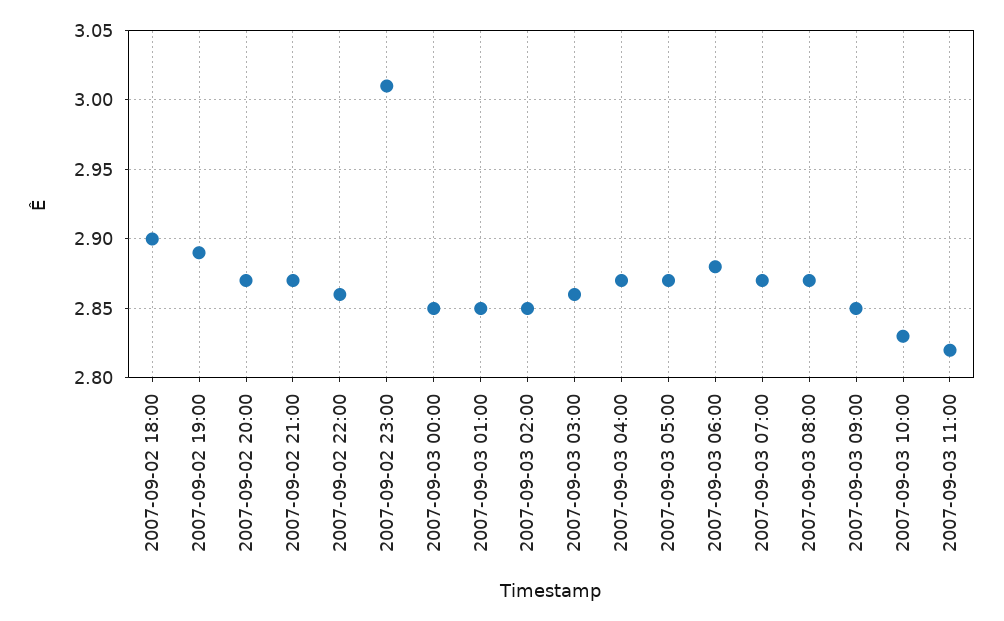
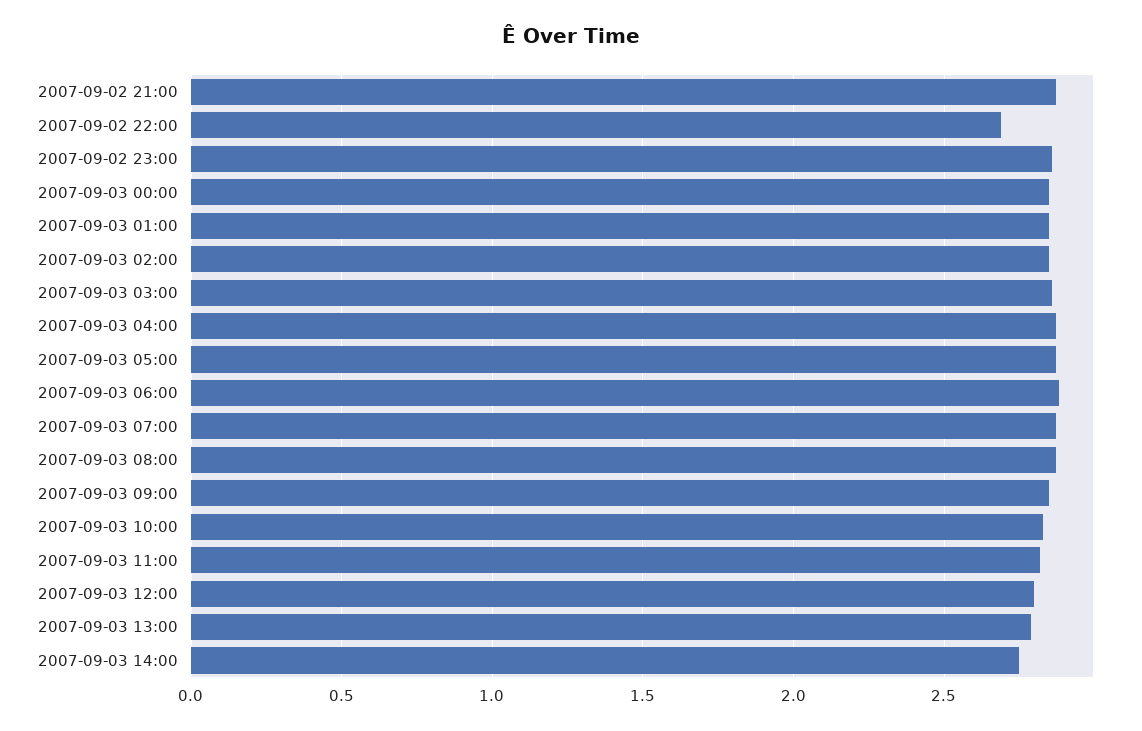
2007-09-02 18:00: 2.9 -> none
2007-09-02 19:00: 2.89 -> none
2007-09-02 20:00: 2.87 -> none
2007-09-02 22:00: 2.86 -> 2.7
2007-09-02 23:00: 3.01 -> 2.85
2007-09-03 12:00: none -> 2.8
2007-09-03 13:00: none -> 2.8
2007-09-03 14:00: none -> 2.75

